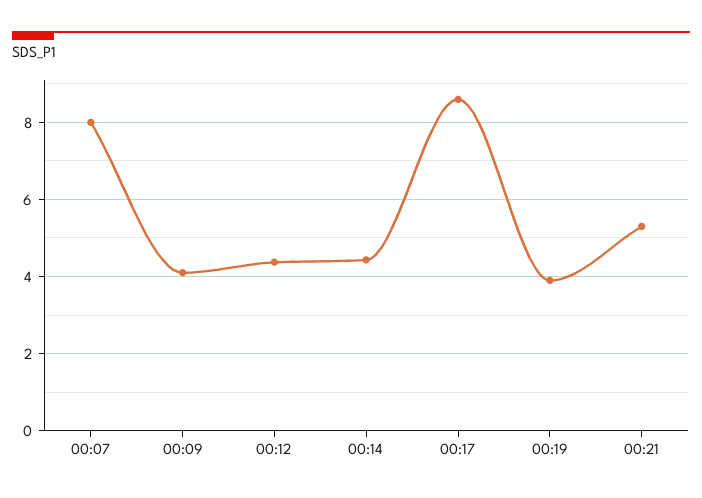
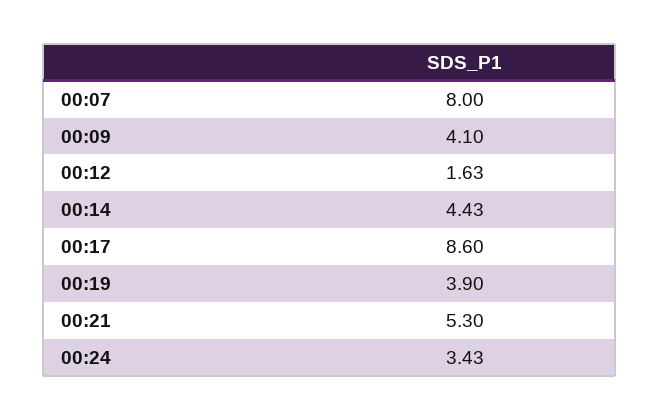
00:12: 4.4 -> 1.63
00:24: none -> 3.43

